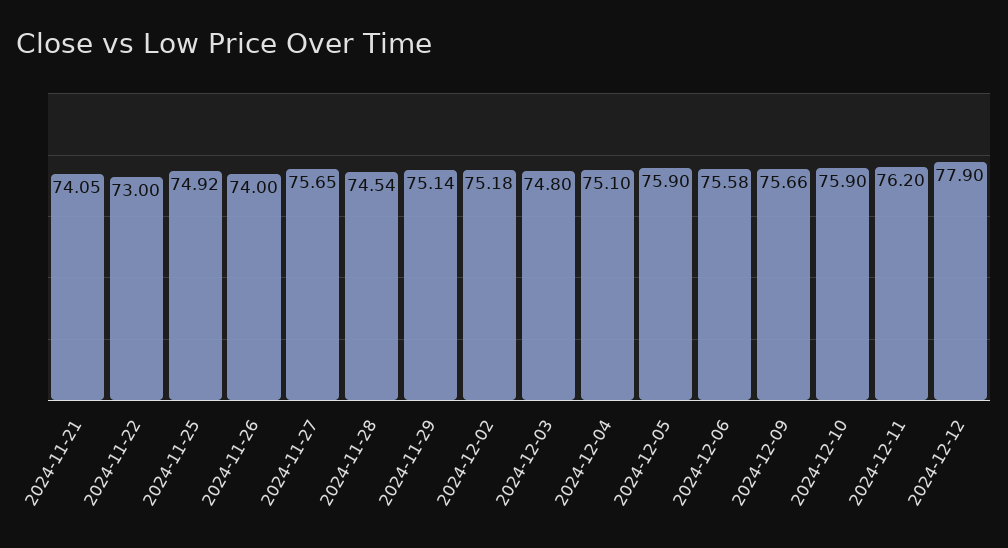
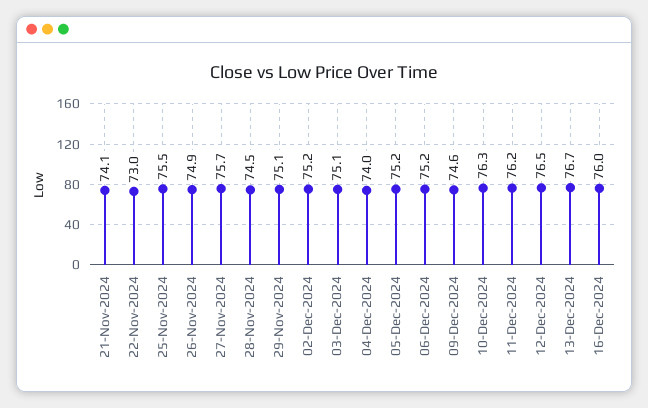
2024-11-25: 74.92 -> 75.5
2024-11-26: 74 -> 74.9
2024-12-03: 74.8 -> 75.1
2024-12-04: 75.1 -> 74
2024-12-05: 75.9 -> 75.2
2024-12-06: 75.58 -> 75.2
2024-12-09: 75.66 -> 74.6
2024-12-10: 75.9 -> 76.3
2024-12-12: 77.9 -> 76.5
13-Dec-2024: none -> 76.7
16-Dec-2024: none -> 76

